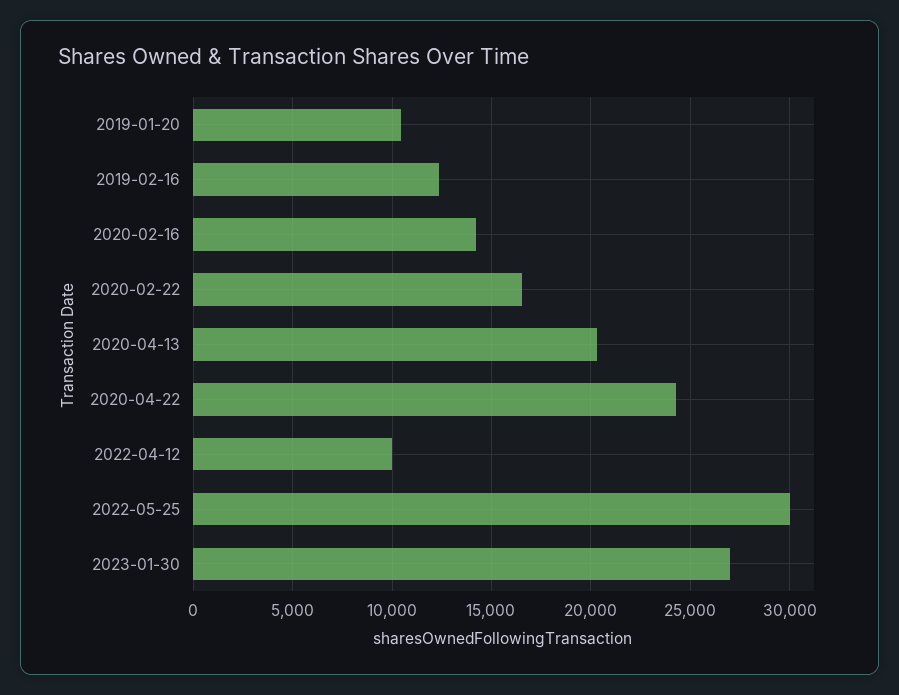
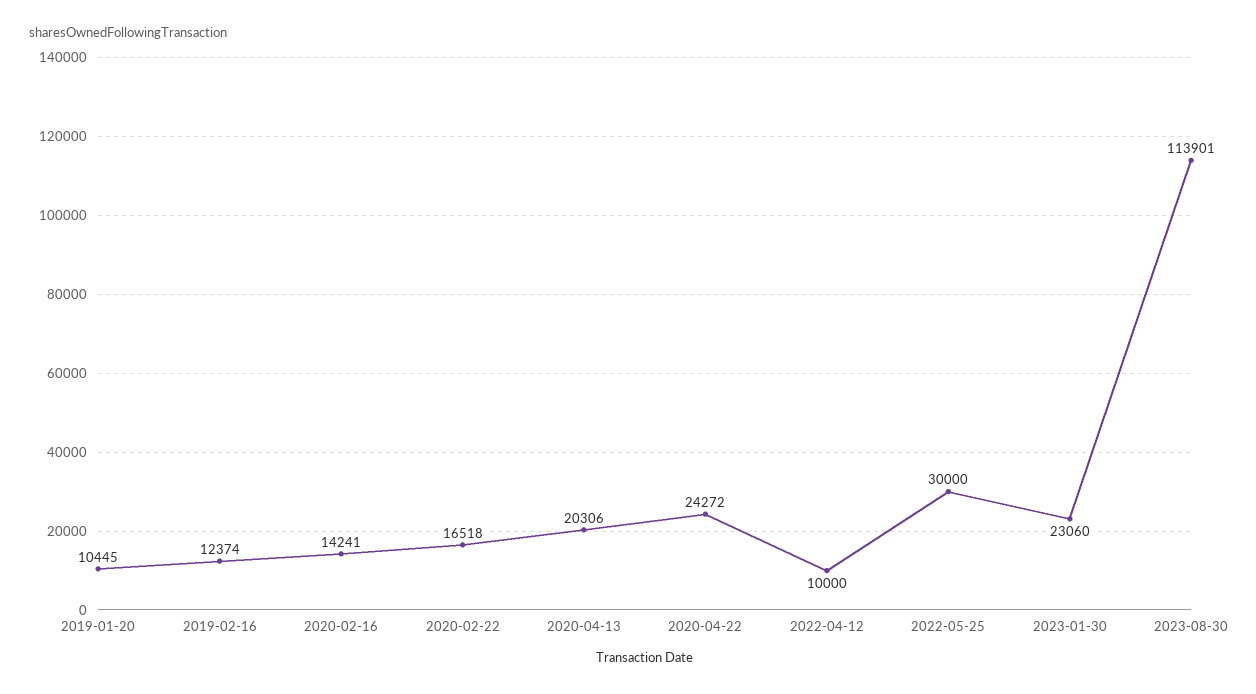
2023-01-30: 27000 -> 23060
2023-08-30: none -> 113901

